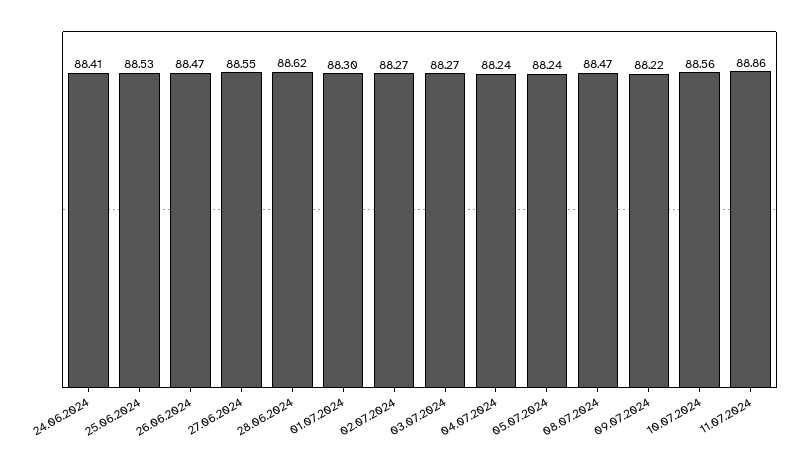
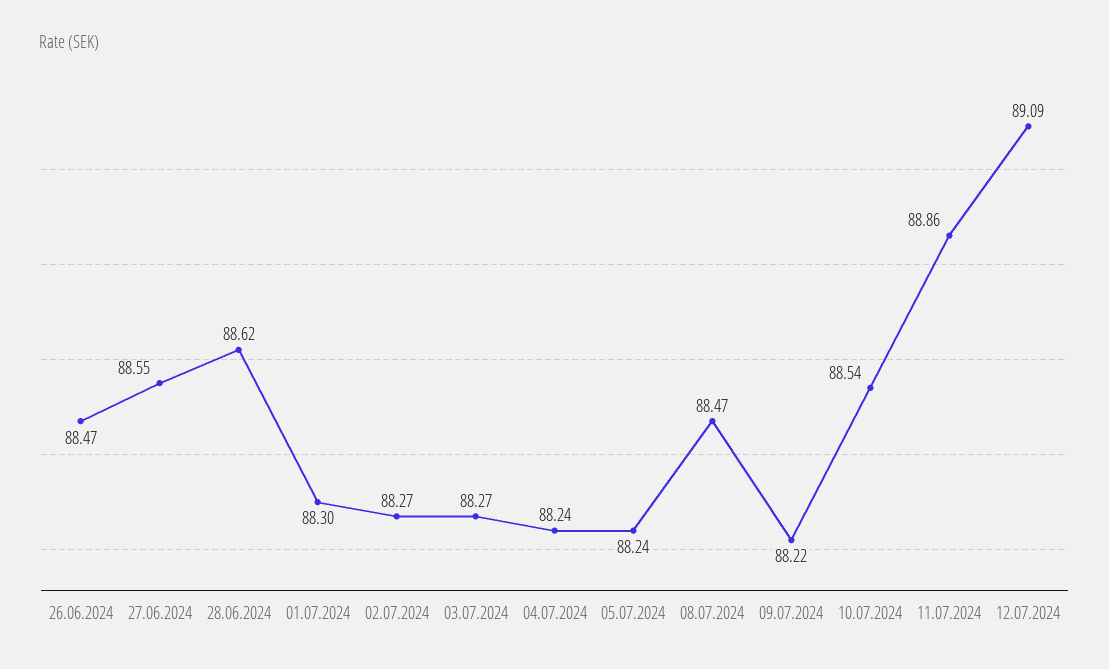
24.06.2024: 88.41 -> none
25.06.2024: 88.53 -> none
10.07.2024: 88.56 -> 88.54
12.07.2024: none -> 89.09

